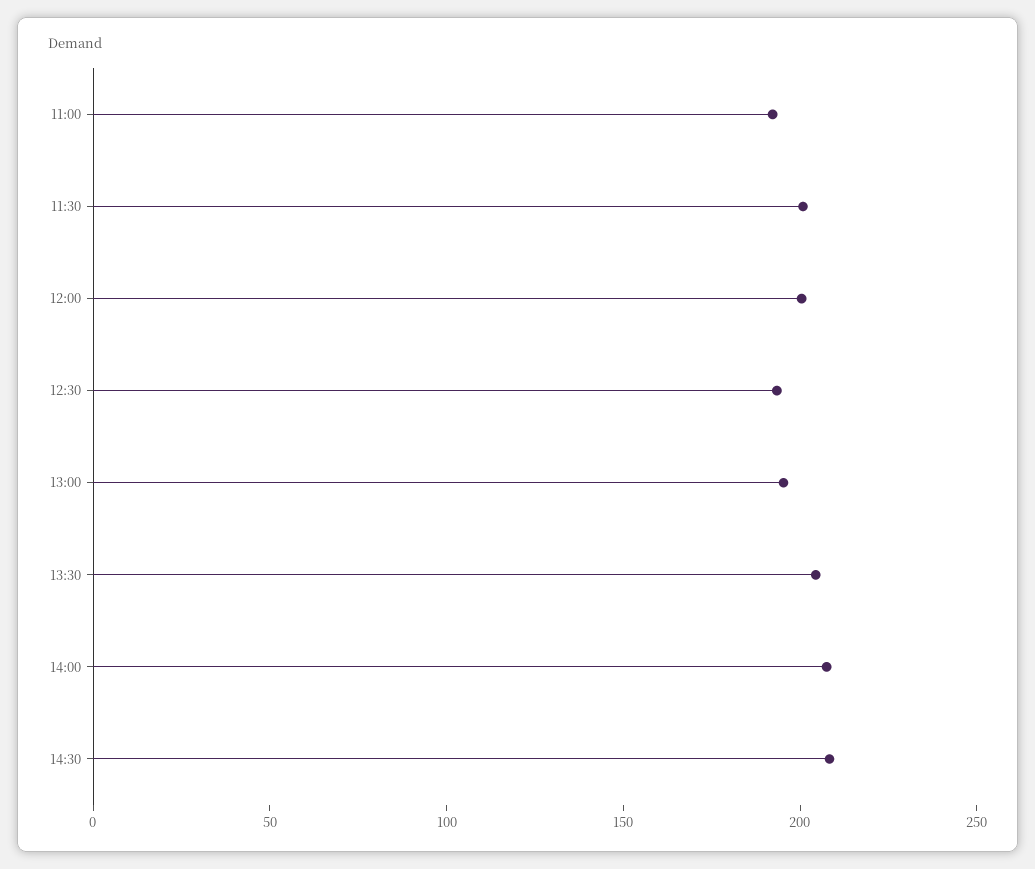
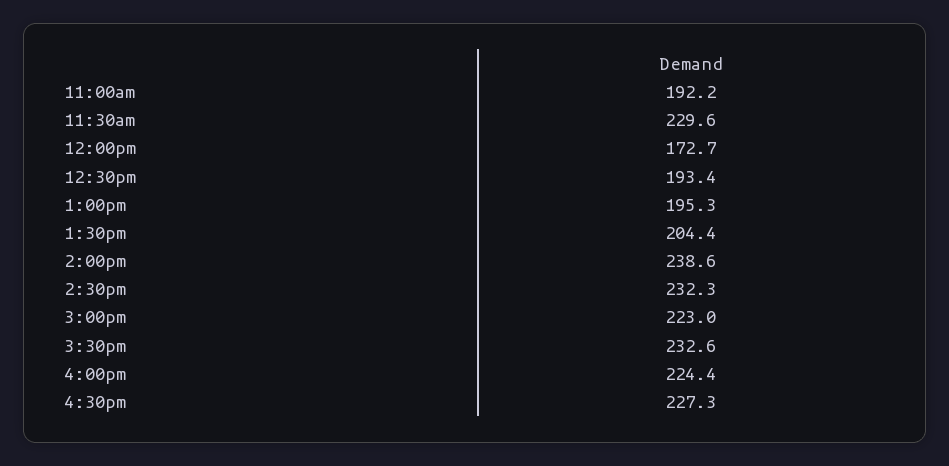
11:30: 200 -> 229.6
12:00: 200 -> 172.7
14:00: 210 -> 238.6
14:30: 210 -> 232.3
3:00pm: none -> 223
3:30pm: none -> 232.6
4:00pm: none -> 224.4
4:30pm: none -> 227.3

